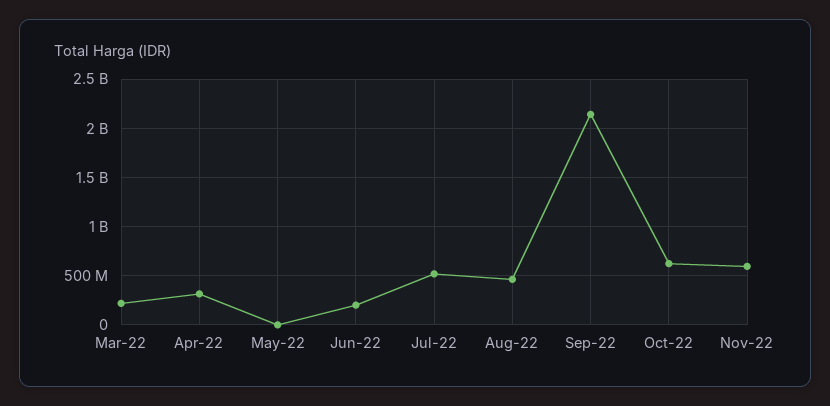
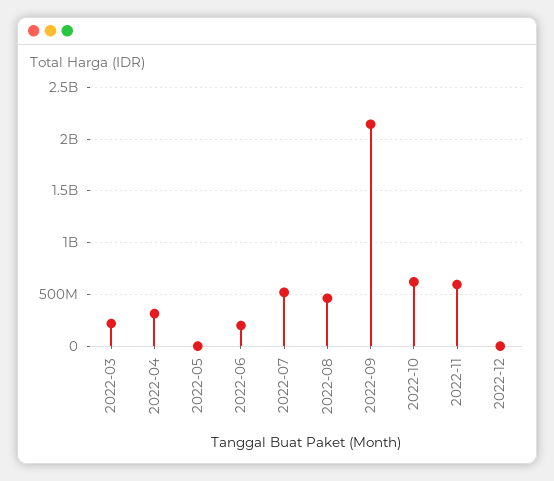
2022-12: none -> 0

